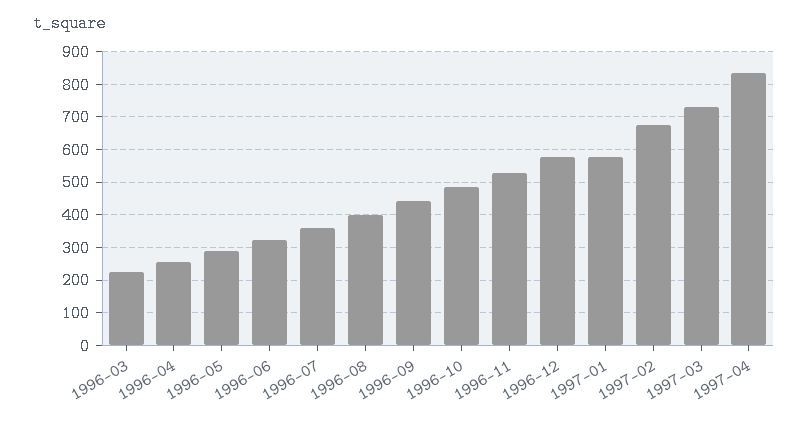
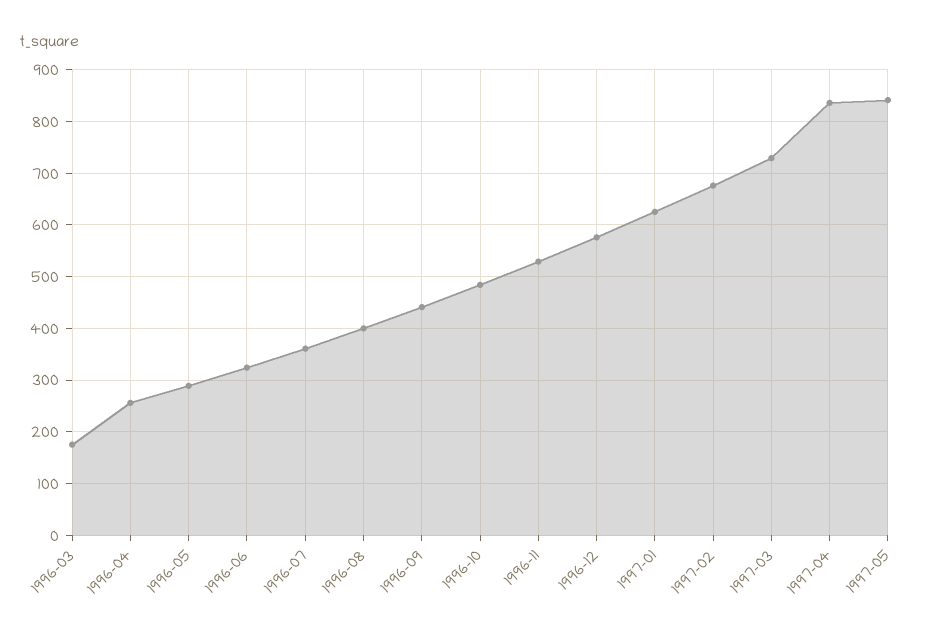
1996-03: 220 -> 180
1997-01: 580 -> 620
1997-05: none -> 840

